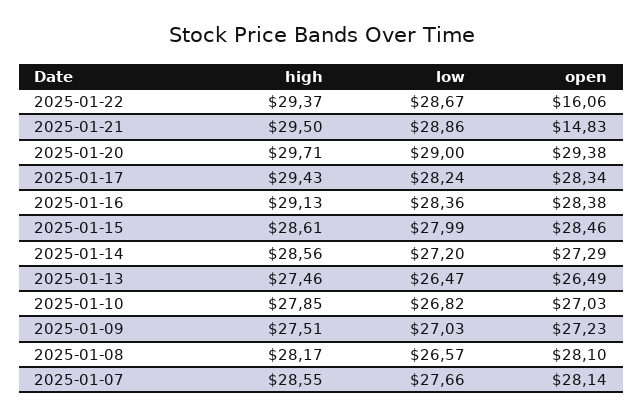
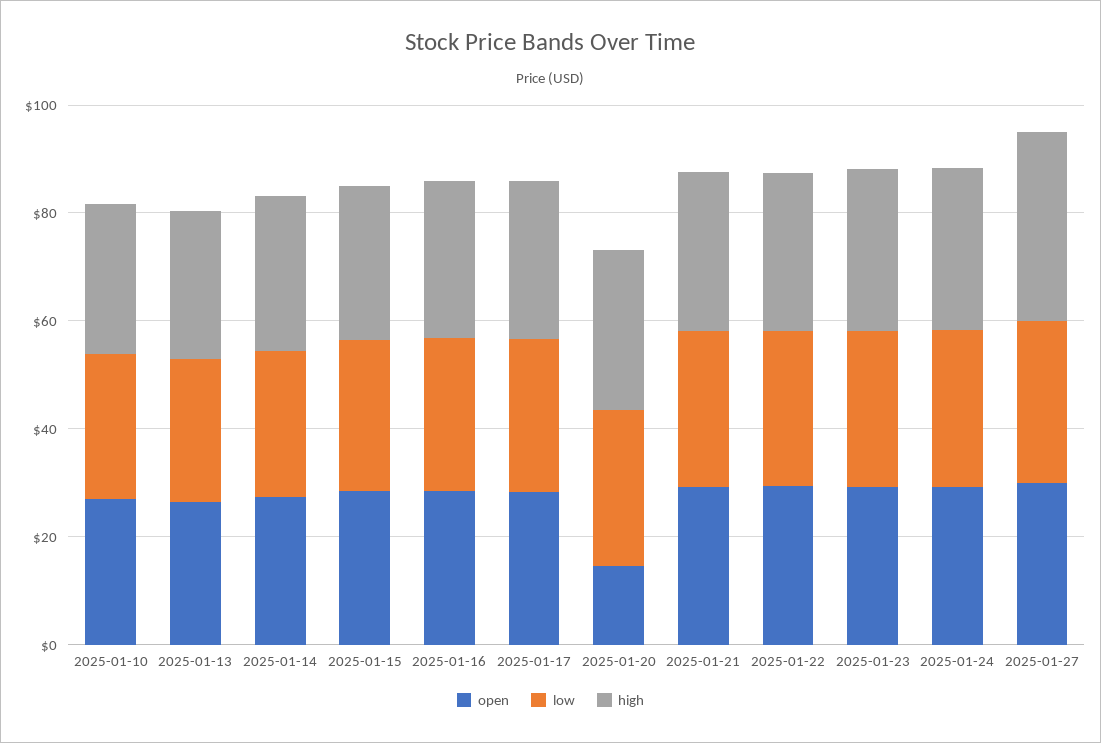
open, 2025-01-22: 16.06 -> 30
open, 2025-01-21: 14.83 -> 30
open, 2025-01-20: 29.38 -> 15
high, 2025-01-09: 27.51 -> none
low, 2025-01-09: 27.03 -> none
open, 2025-01-09: 27.23 -> none
high, 2025-01-08: 28.17 -> none
low, 2025-01-08: 26.57 -> none
open, 2025-01-08: 28.1 -> none
high, 2025-01-07: 28.55 -> none
low, 2025-01-07: 27.66 -> none
open, 2025-01-07: 28.14 -> none
open, 2025-01-23: none -> 30
low, 2025-01-23: none -> 30
high, 2025-01-23: none -> 30
open, 2025-01-24: none -> 30
low, 2025-01-24: none -> 30
high, 2025-01-24: none -> 30
open, 2025-01-27: none -> 30
low, 2025-01-27: none -> 30
high, 2025-01-27: none -> 35

